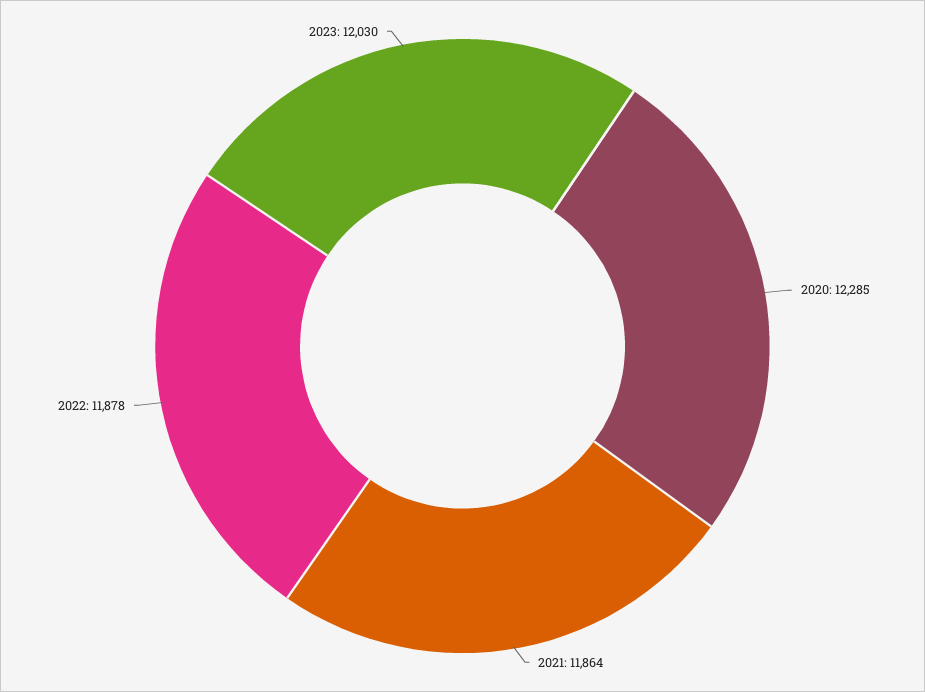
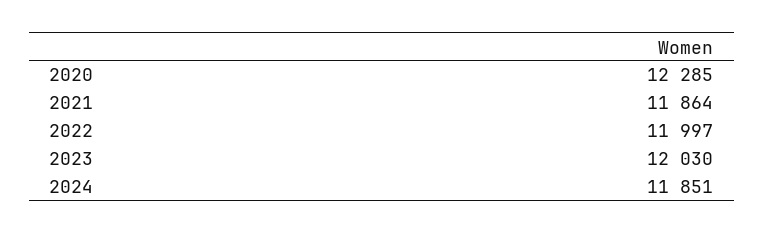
2022: 11878 -> 11997
2024: none -> 11851

